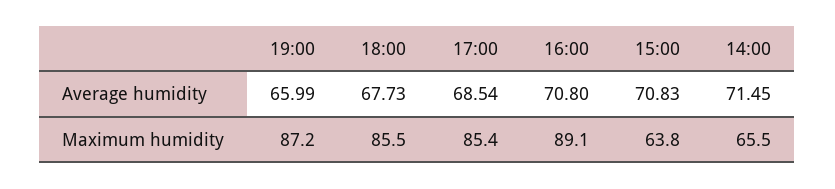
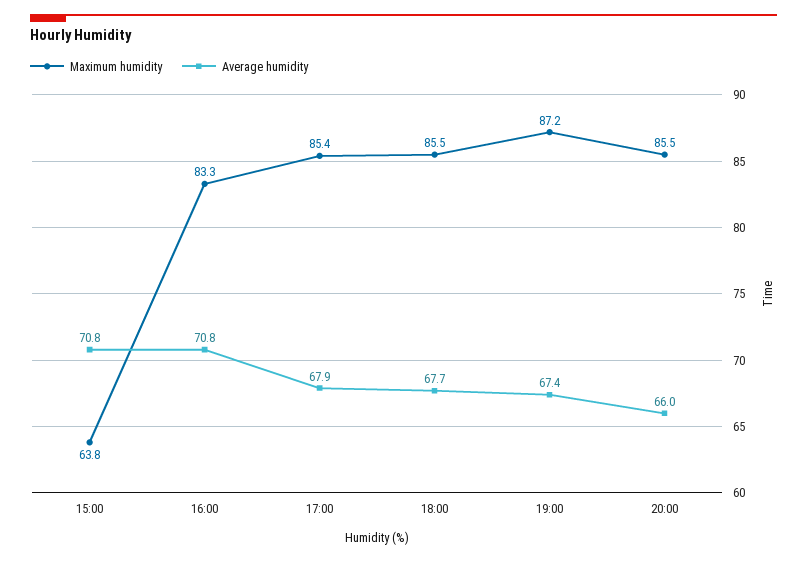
Average humidity, 19:00: 65.99 -> 67.4
Average humidity, 17:00: 68.54 -> 67.9
Average humidity, 14:00: 71.45 -> none
Maximum humidity, 16:00: 89.1 -> 83.3
Maximum humidity, 14:00: 65.5 -> none
Maximum humidity, 20:00: none -> 85.5
Average humidity, 20:00: none -> 66

